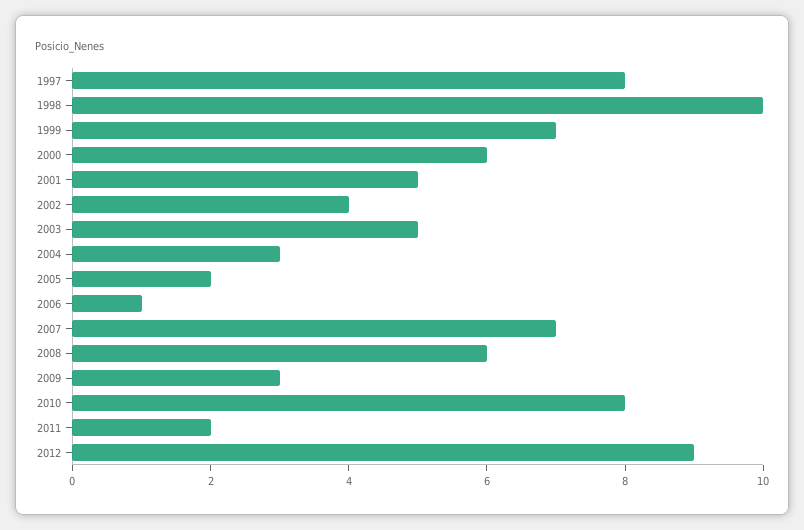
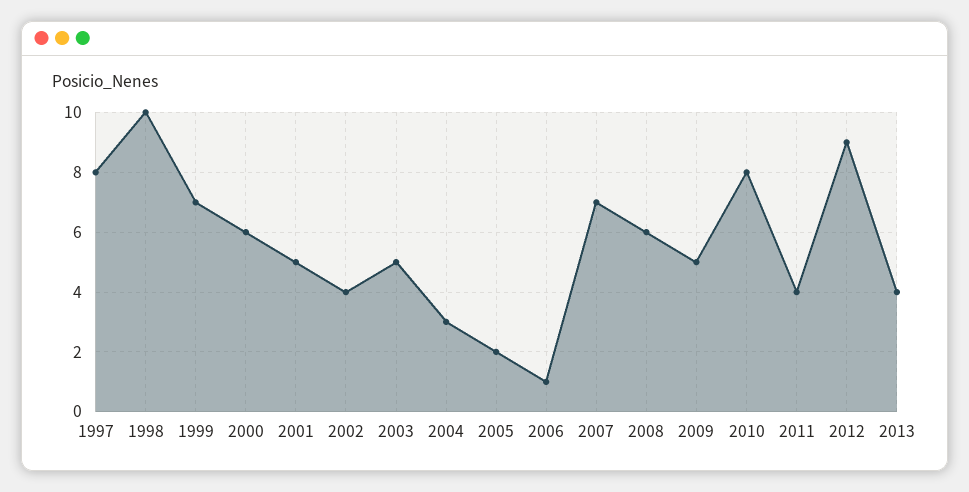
2009: 3 -> 5
2011: 2 -> 4
2013: none -> 4

